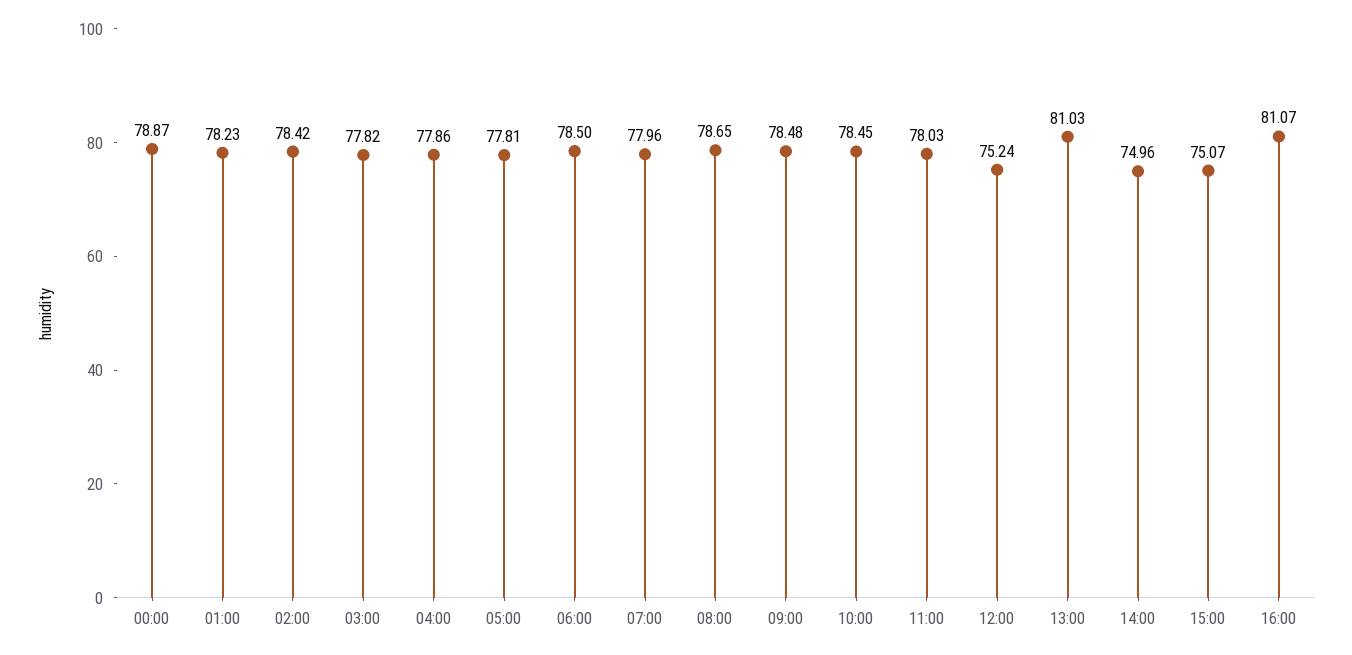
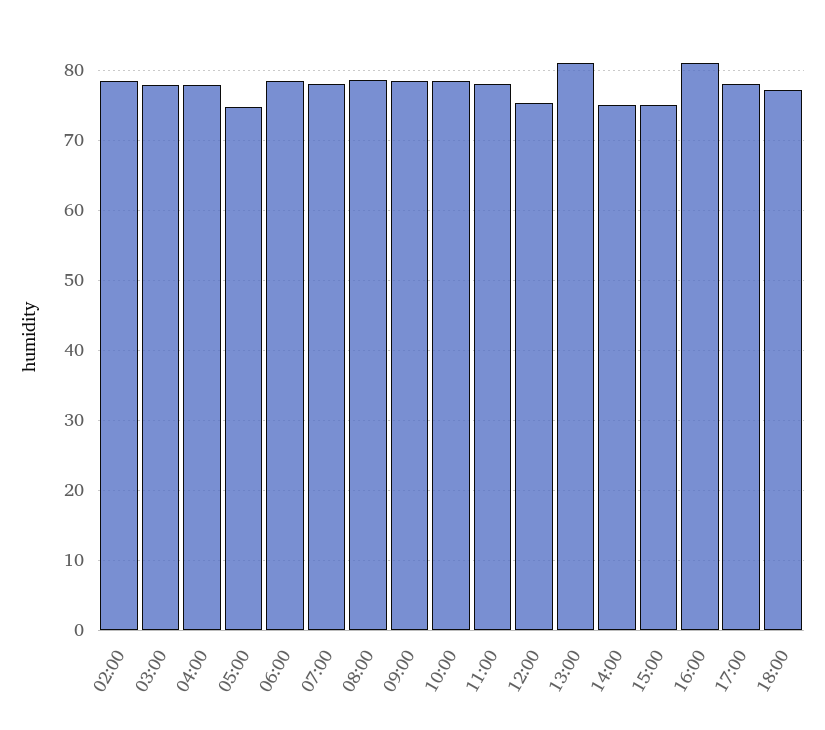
00:00: 78.87 -> none
01:00: 78.23 -> none
05:00: 77.81 -> 75
17:00: none -> 78
18:00: none -> 77

